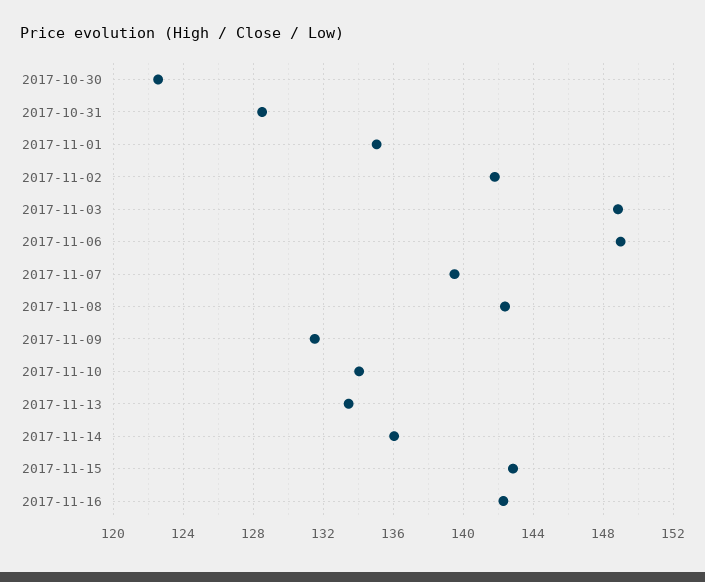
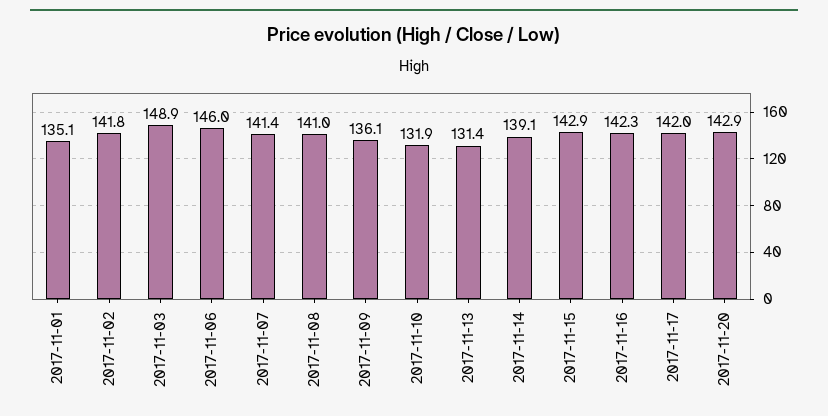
2017-10-30: 122.5 -> none
2017-10-31: 128.5 -> none
2017-11-06: 149 -> 146
2017-11-07: 139.5 -> 141.4
2017-11-08: 142.5 -> 141
2017-11-09: 131.5 -> 136.1
2017-11-10: 134 -> 131.9
2017-11-13: 133.5 -> 131.4
2017-11-14: 136 -> 139.1
2017-11-17: none -> 142
2017-11-20: none -> 142.9

